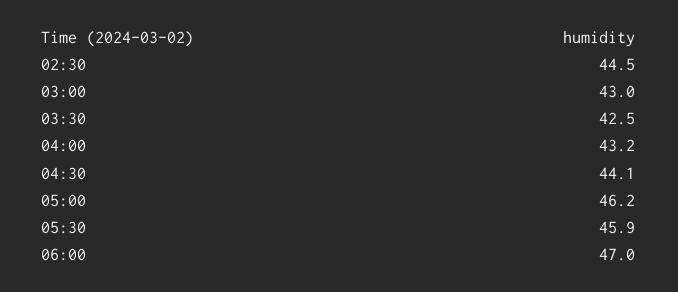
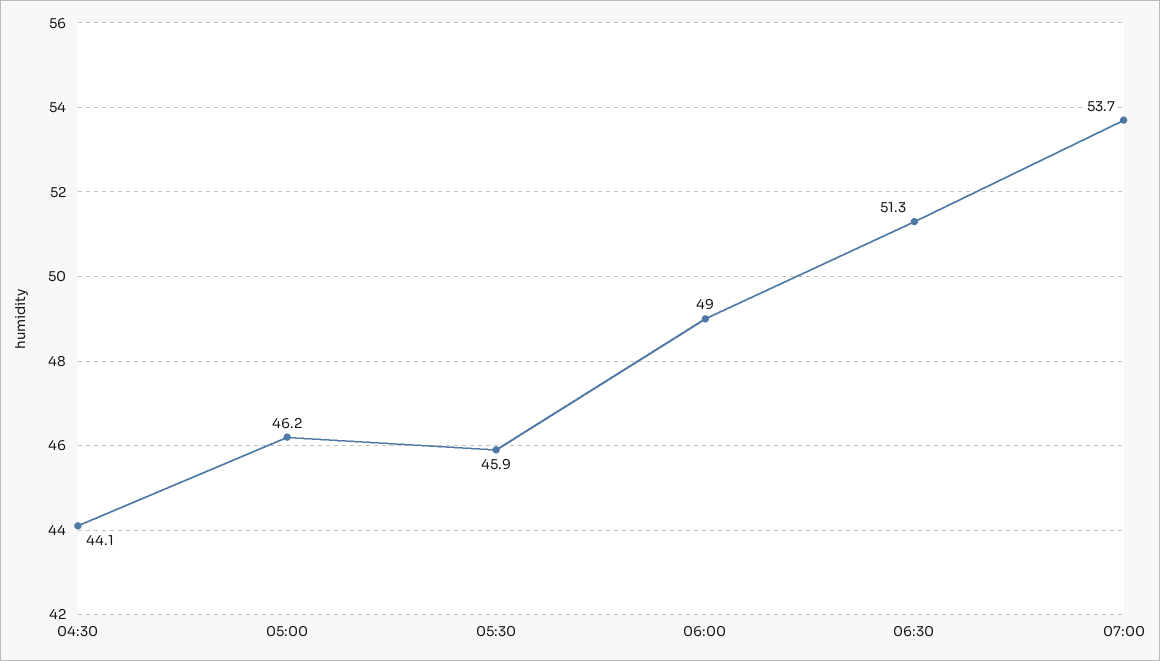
02:30: 44.5 -> none
03:00: 43 -> none
03:30: 42.5 -> none
04:00: 43.2 -> none
06:00: 47 -> 49
06:30: none -> 51.3
07:00: none -> 53.7

